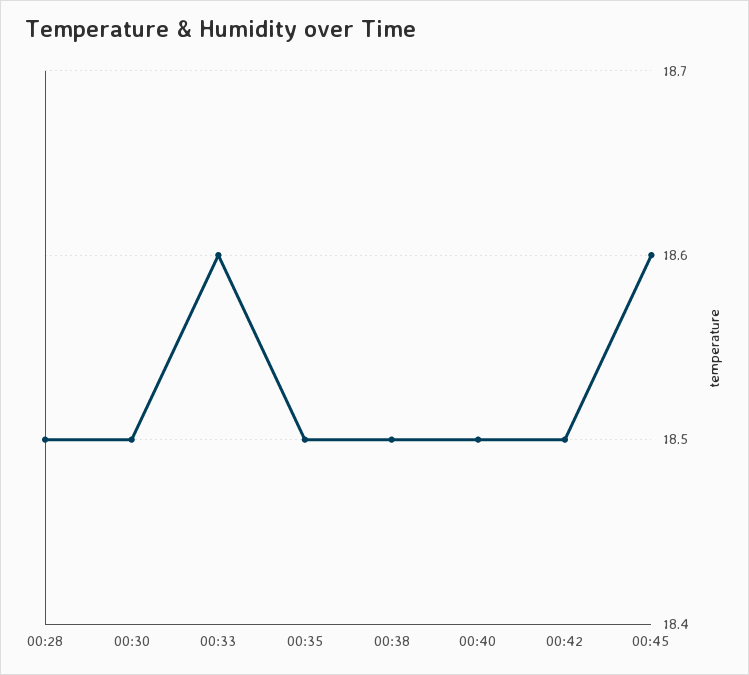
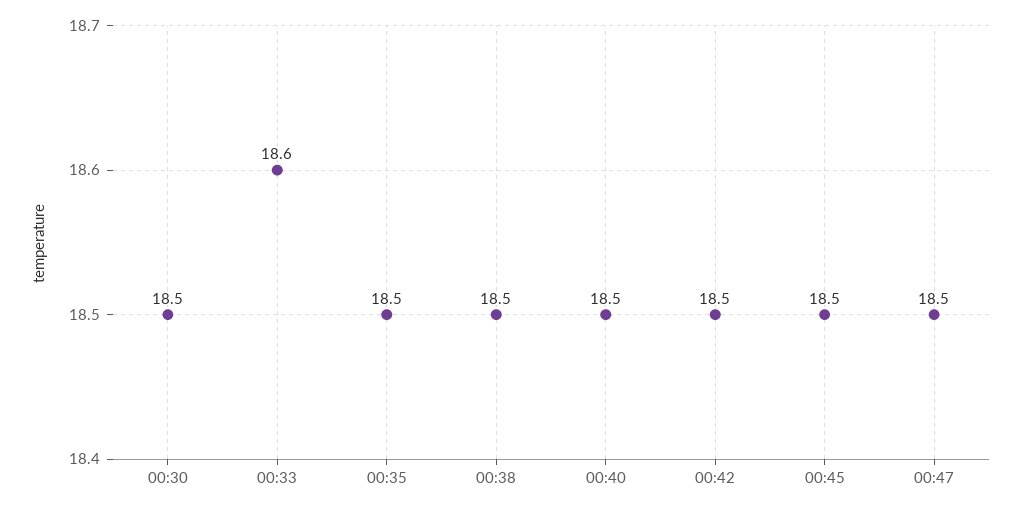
00:28: 18.5 -> none
00:45: 18.6 -> 18.5
00:47: none -> 18.5

